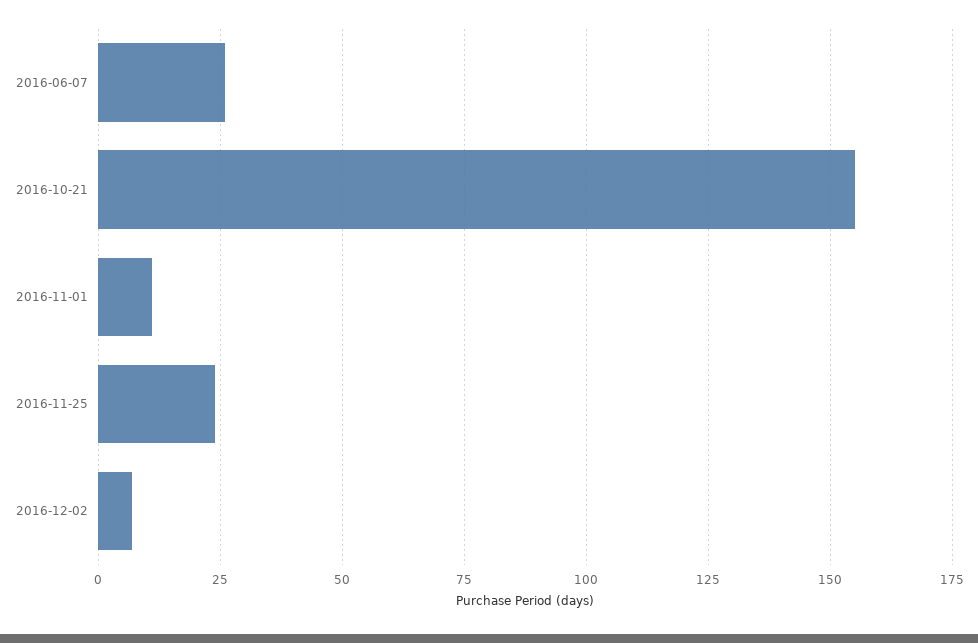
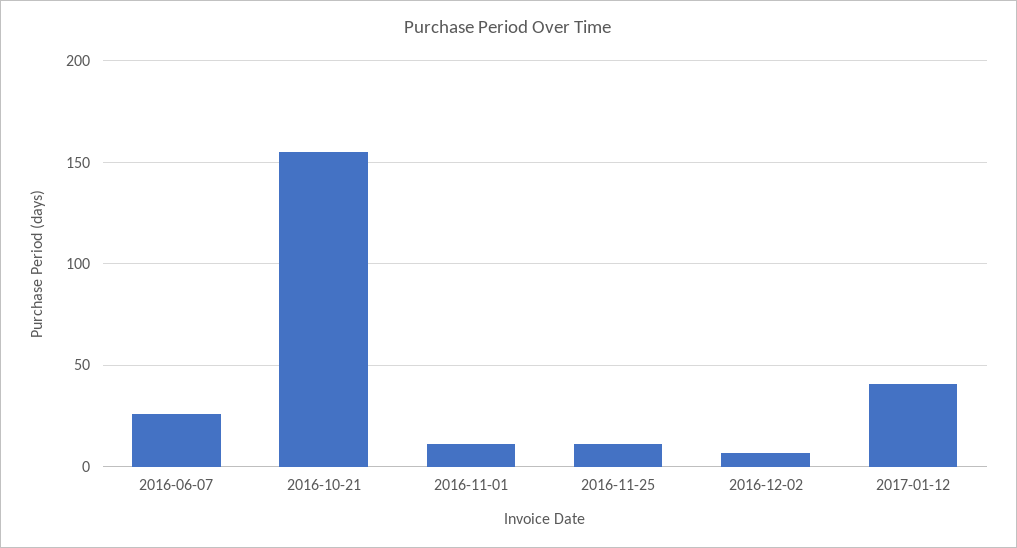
2016-11-25: 25 -> 10
2017-01-12: none -> 40

